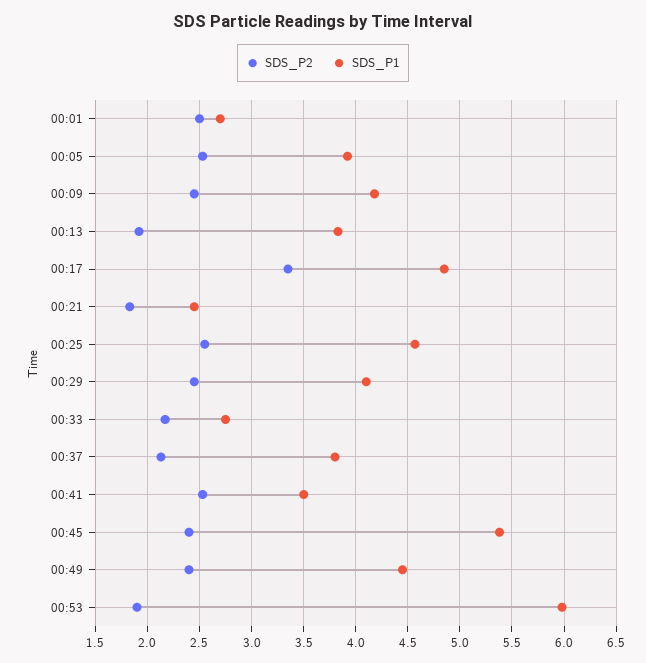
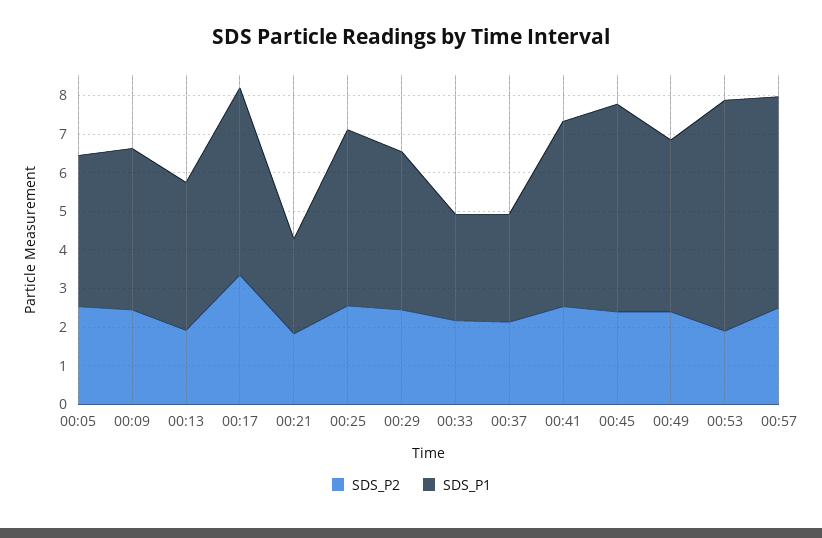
SDS_P2, 00:01: 2.5 -> none
SDS_P1, 00:01: 2.7 -> none
SDS_P1, 00:37: 3.8 -> 2.75
SDS_P1, 00:41: 3.5 -> 4.75
SDS_P2, 00:57: none -> 2.5
SDS_P1, 00:57: none -> 5.5

